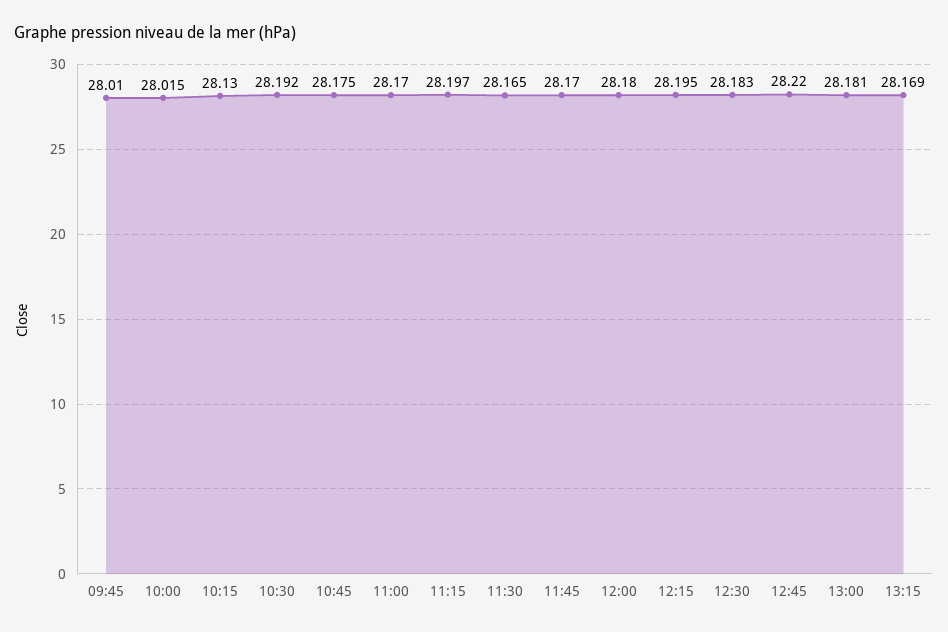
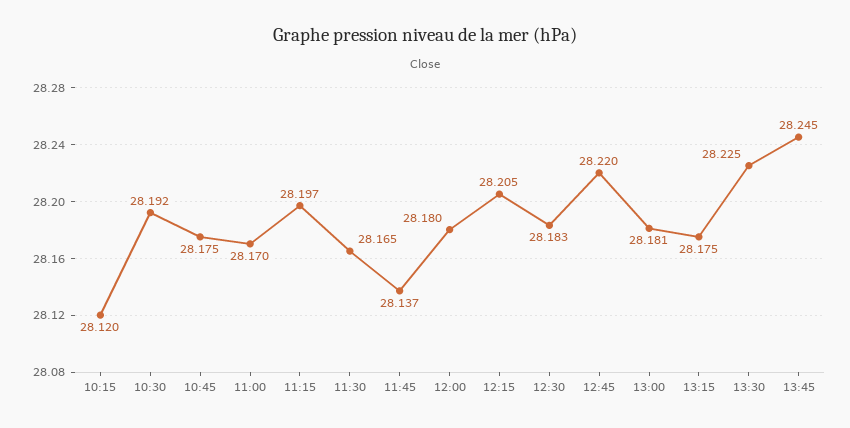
09:45: 28.01 -> none
10:00: 28.015 -> none
10:15: 28.13 -> 28.12
11:45: 28.17 -> 28.137
12:15: 28.195 -> 28.205
13:15: 28.169 -> 28.175
13:30: none -> 28.225
13:45: none -> 28.245

